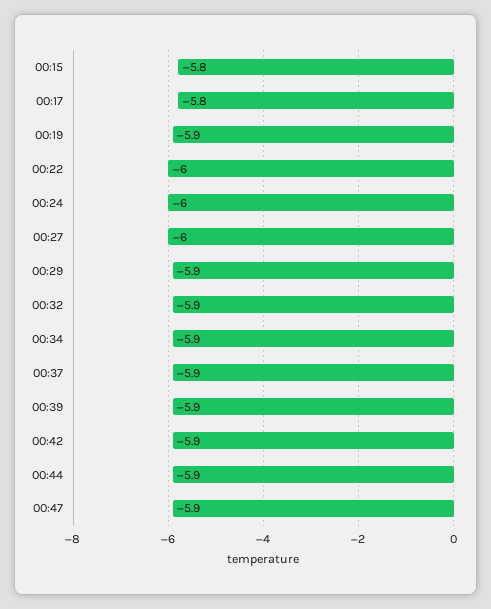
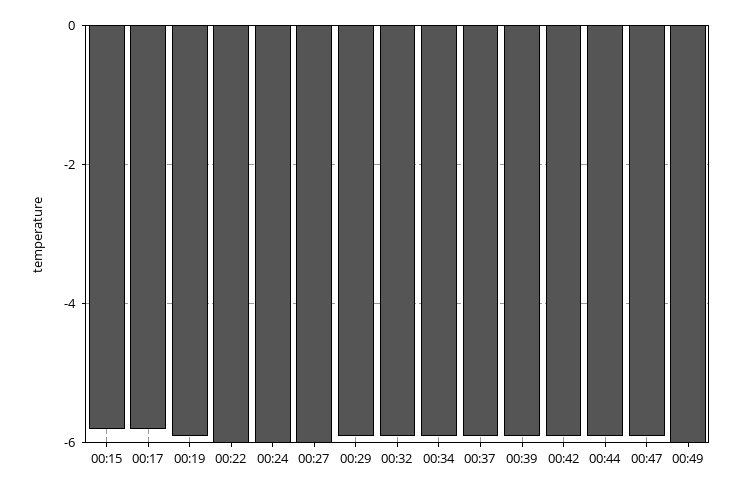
00:49: none -> -6

